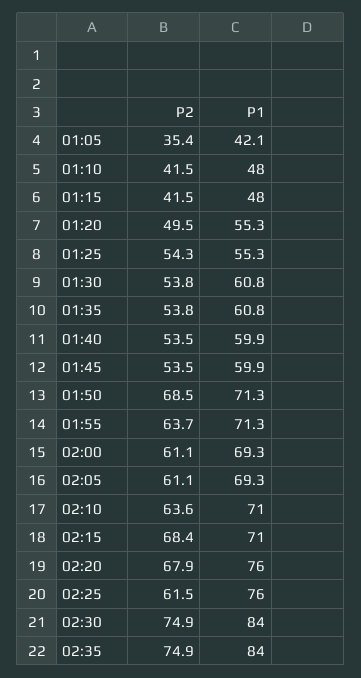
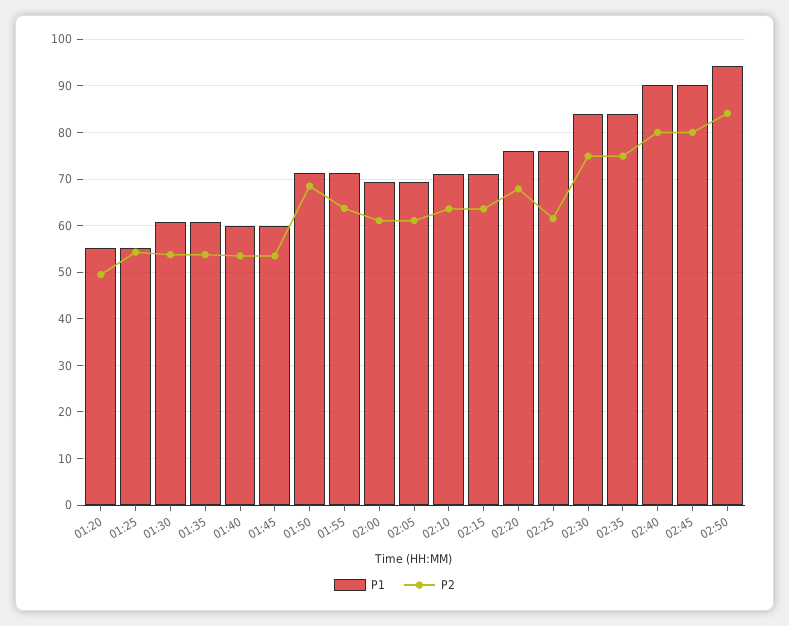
P2, 01:05: 35.4 -> none
P1, 01:05: 42.1 -> none
P2, 01:10: 41.5 -> none
P1, 01:10: 48 -> none
P2, 01:15: 41.5 -> none
P1, 01:15: 48 -> none
P2, 02:15: 68.4 -> 64
P1, 02:40: none -> 90
P2, 02:40: none -> 80
P1, 02:45: none -> 90
P2, 02:45: none -> 80
P1, 02:50: none -> 94
P2, 02:50: none -> 84

